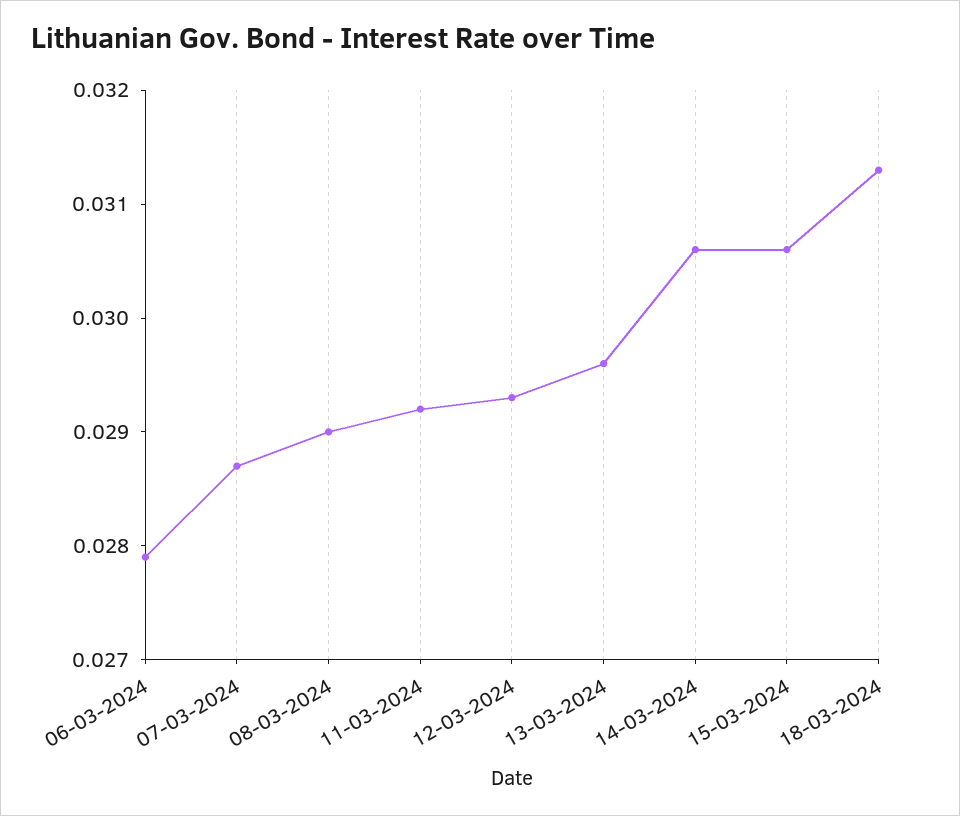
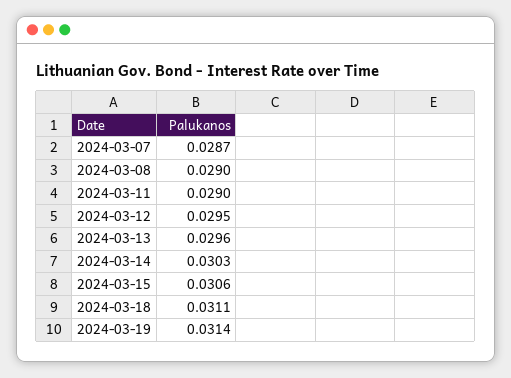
06-03-2024: 0.0279 -> none
11-03-2024: 0.0292 -> 0.029
12-03-2024: 0.0293 -> 0.0295
14-03-2024: 0.0306 -> 0.0303
18-03-2024: 0.0313 -> 0.0311
2024-03-19: none -> 0.0314

